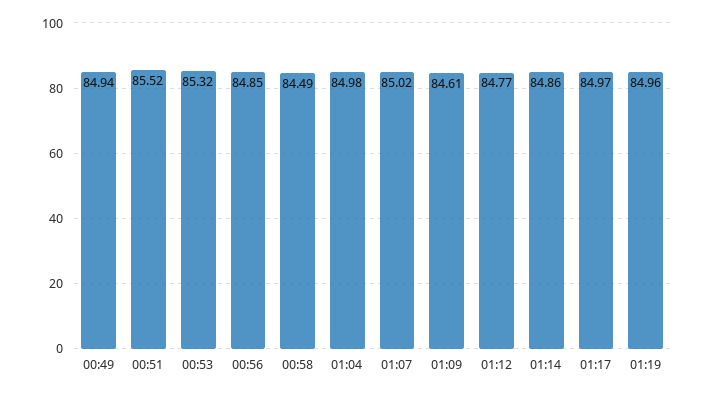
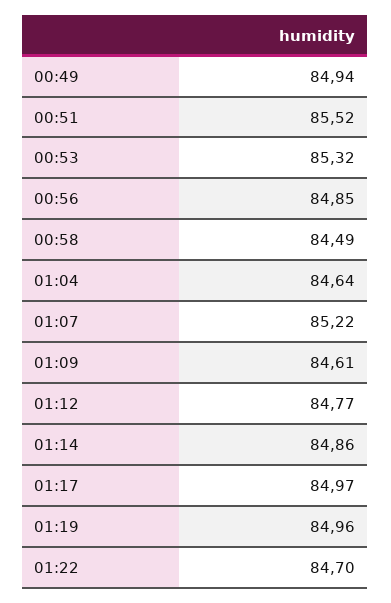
01:04: 84.98 -> 84.64
01:07: 85.02 -> 85.22
01:22: none -> 84.7

